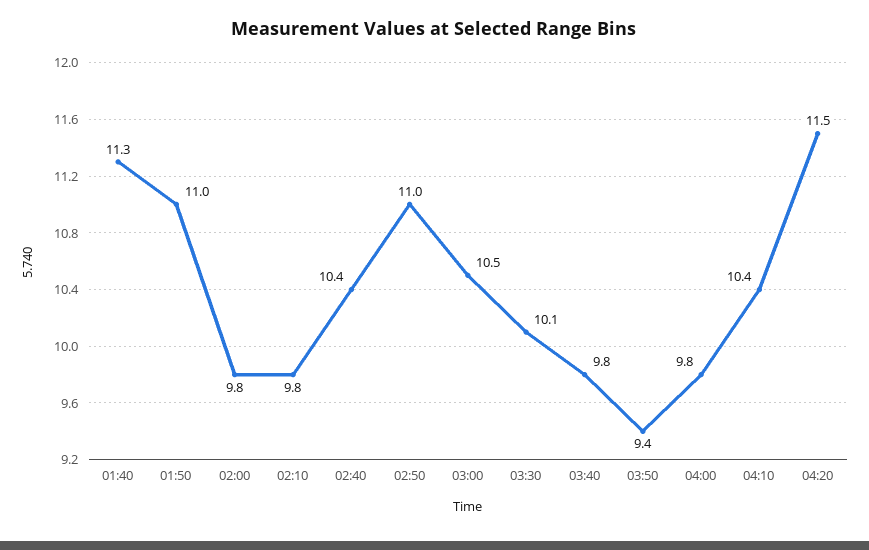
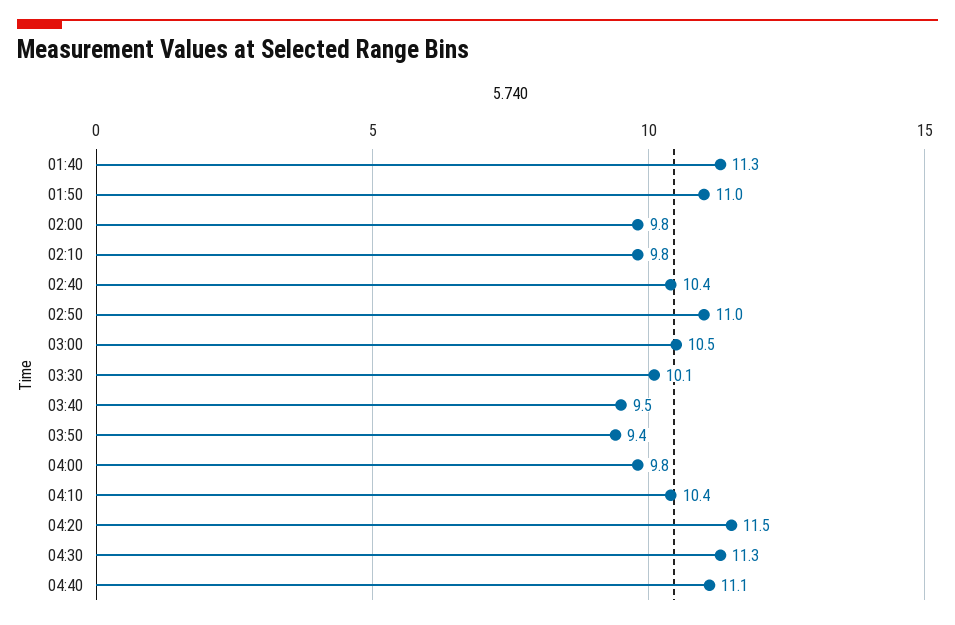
03:40: 9.8 -> 9.5
04:30: none -> 11.3
04:40: none -> 11.1

